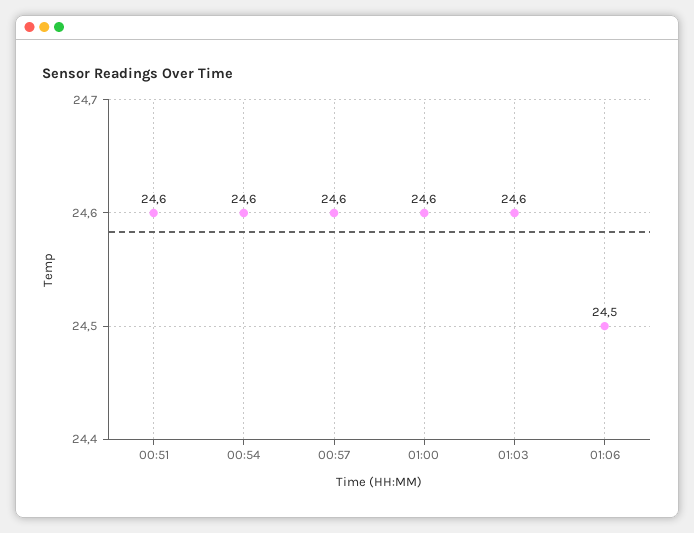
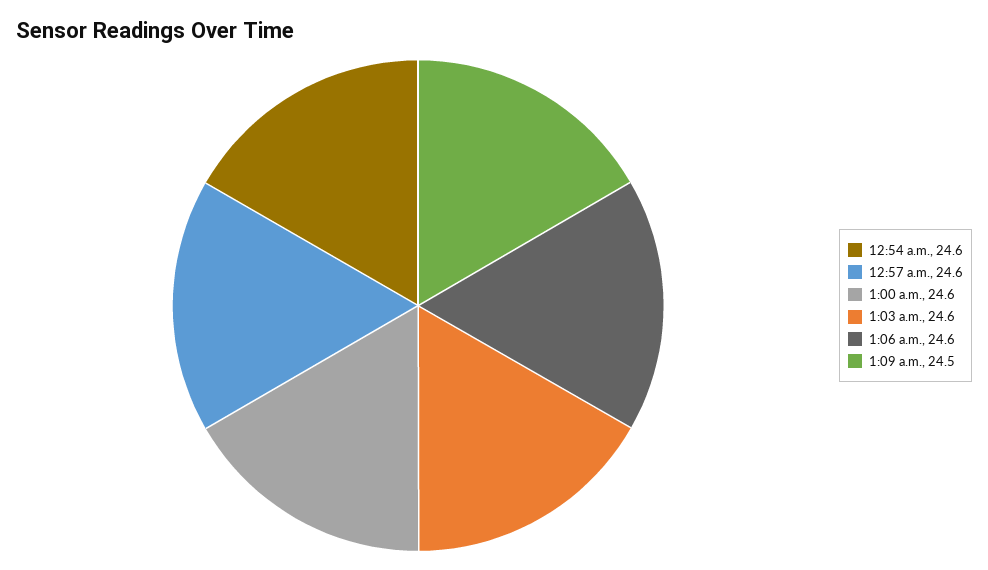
00:51: 24.6 -> none
01:06: 24.5 -> 24.6
1:09 a.m.: none -> 24.5

